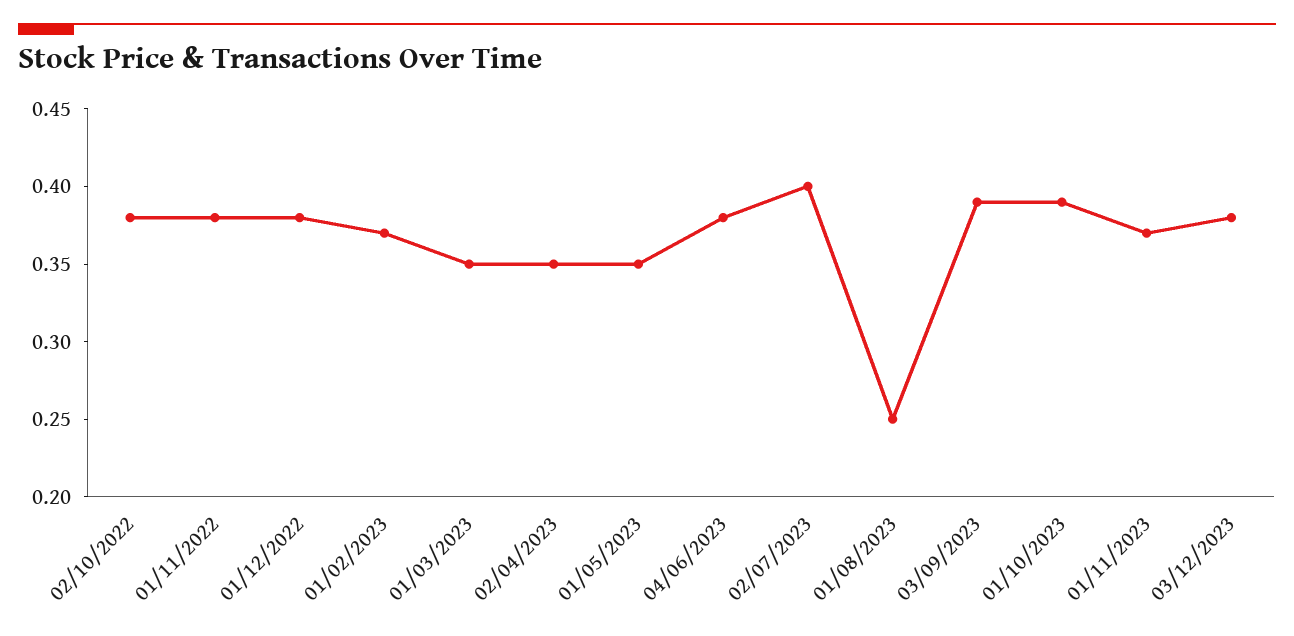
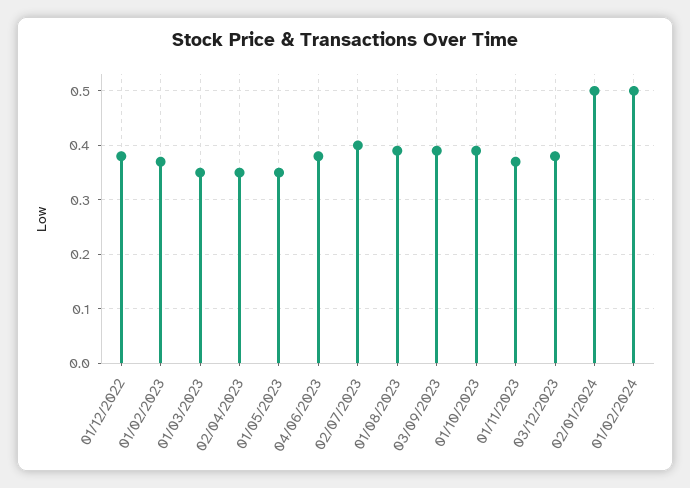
02/10/2022: 0.38 -> none
01/11/2022: 0.38 -> none
01/08/2023: 0.25 -> 0.4
02/01/2024: none -> 0.5
01/02/2024: none -> 0.5

